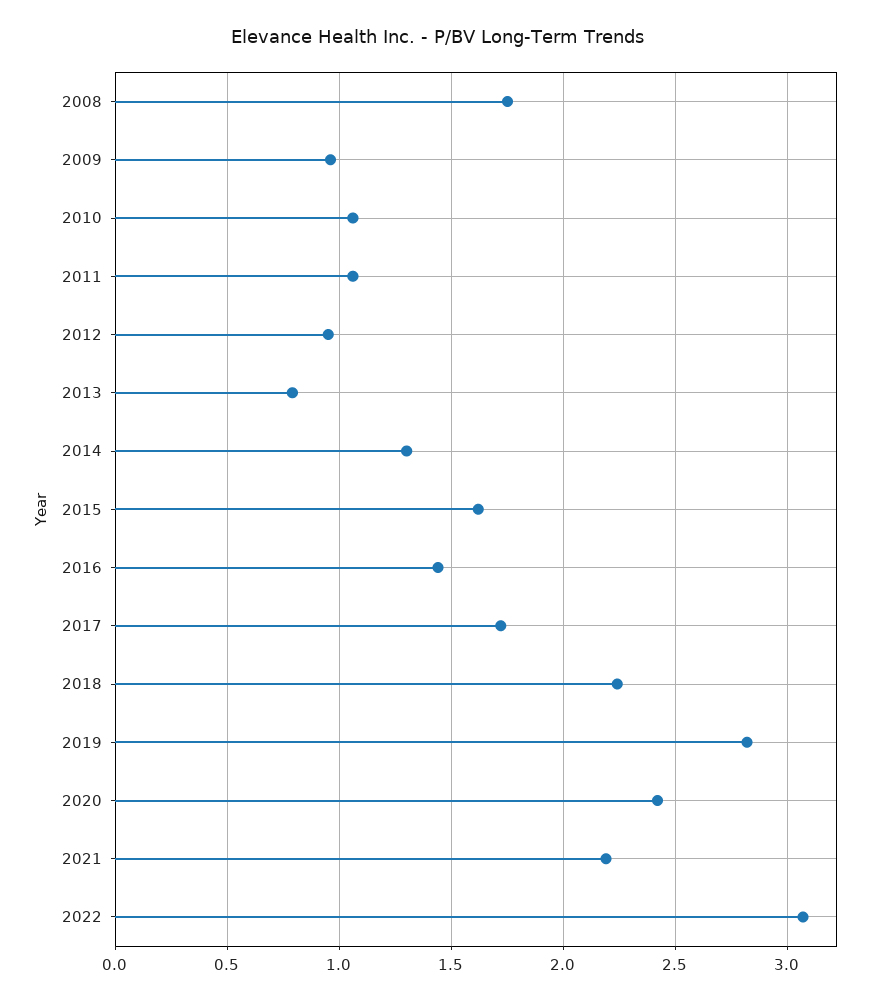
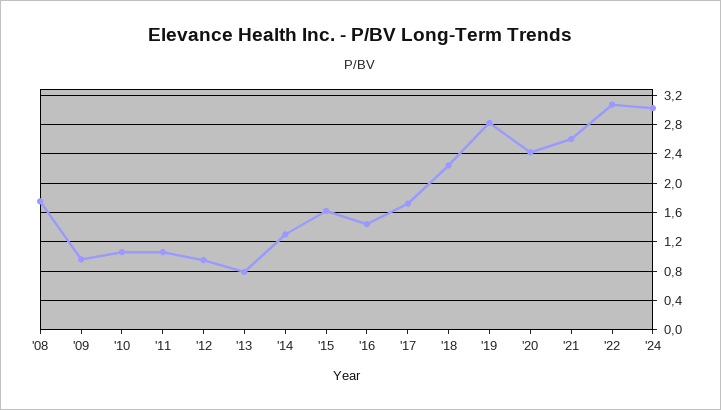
2021: 2.2 -> 2.6
'24: none -> 3

